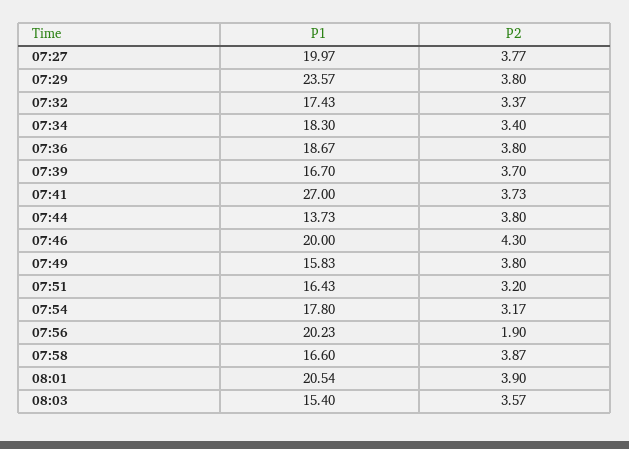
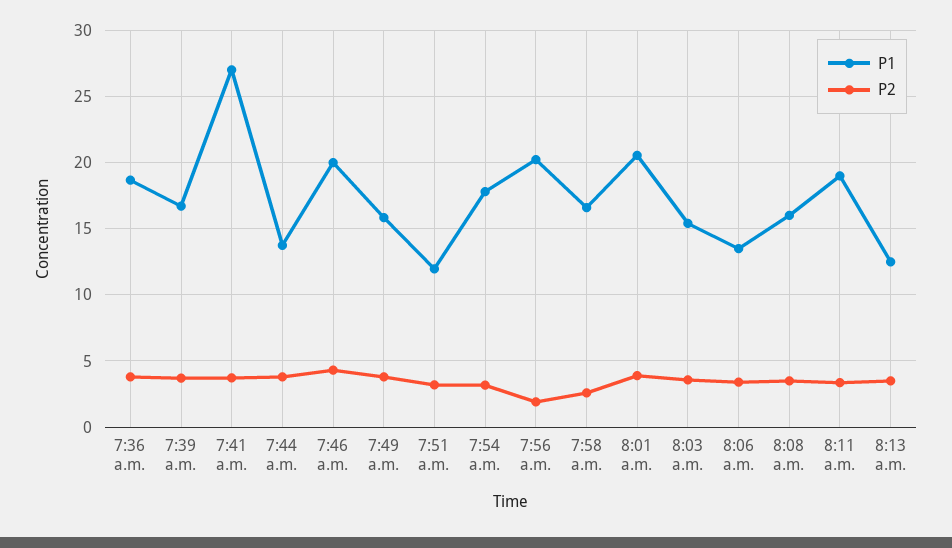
P1, 07:27: 19.97 -> none
P2, 07:27: 3.77 -> none
P1, 07:29: 23.57 -> none
P2, 07:29: 3.8 -> none
P1, 07:32: 17.43 -> none
P2, 07:32: 3.37 -> none
P1, 07:34: 18.3 -> none
P2, 07:34: 3.4 -> none
P1, 07:51: 16.43 -> 12
P2, 07:58: 3.87 -> 2.5
P1, 8:06 a.m.: none -> 13.5
P2, 8:06 a.m.: none -> 3.5
P1, 8:08 a.m.: none -> 16
P2, 8:08 a.m.: none -> 3.5
P1, 8:11 a.m.: none -> 19
P2, 8:11 a.m.: none -> 3.5
P1, 8:13 a.m.: none -> 12.5
P2, 8:13 a.m.: none -> 3.5

